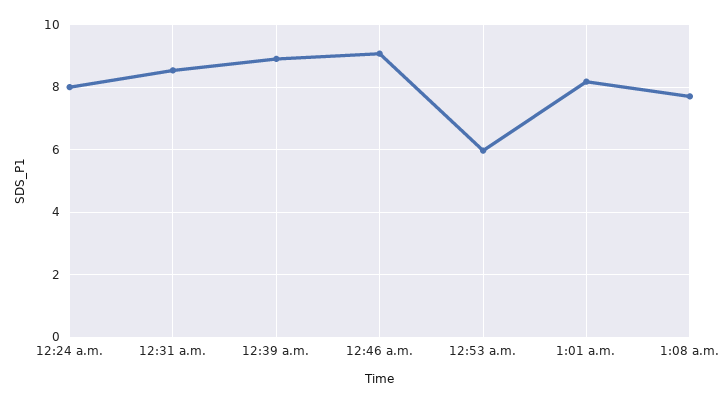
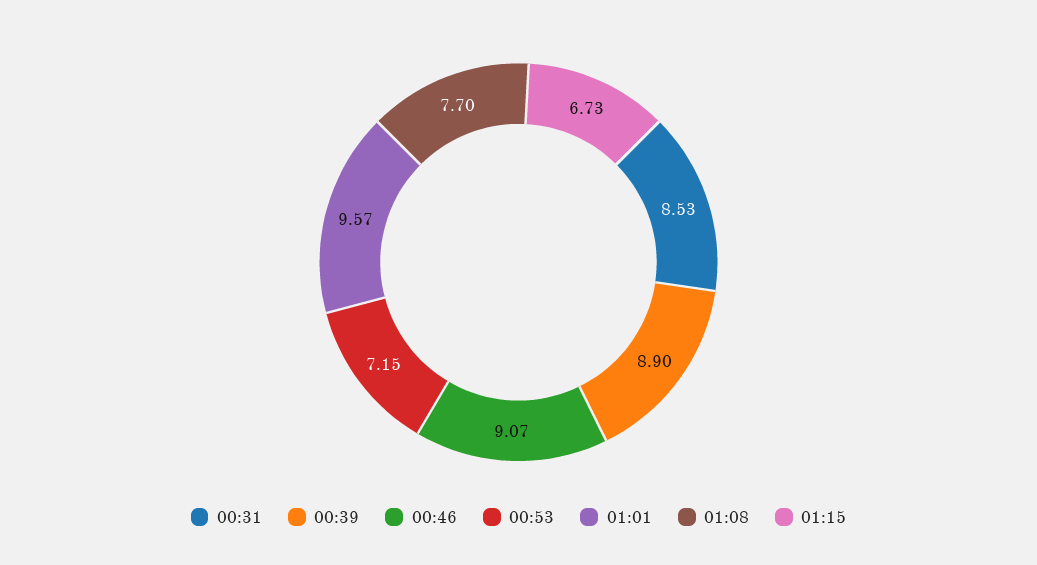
12:24 a.m.: 8 -> none
12:53 a.m.: 6 -> 7.15
1:01 a.m.: 8.2 -> 9.57
01:15: none -> 6.73

